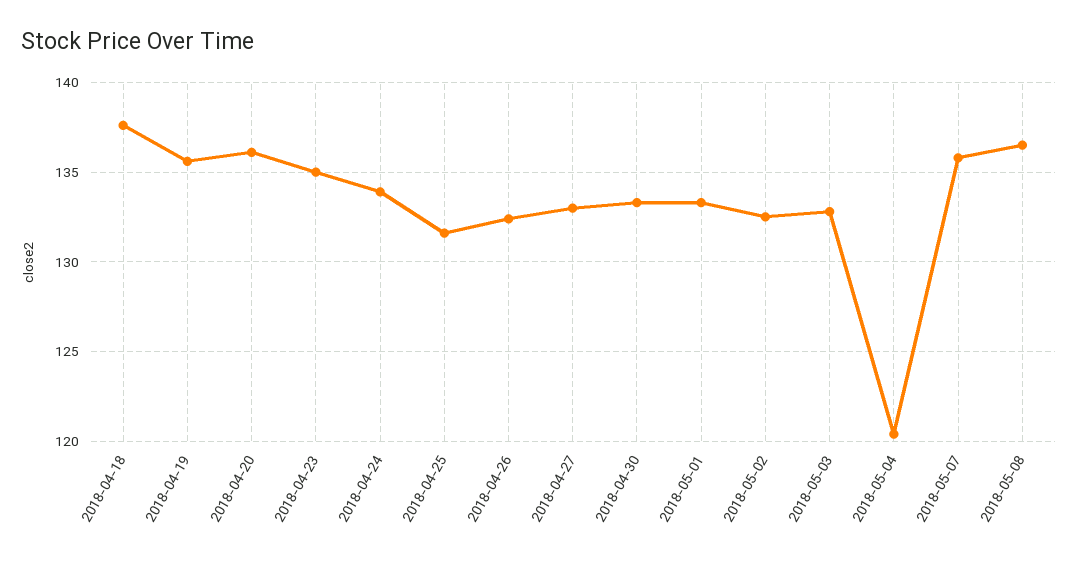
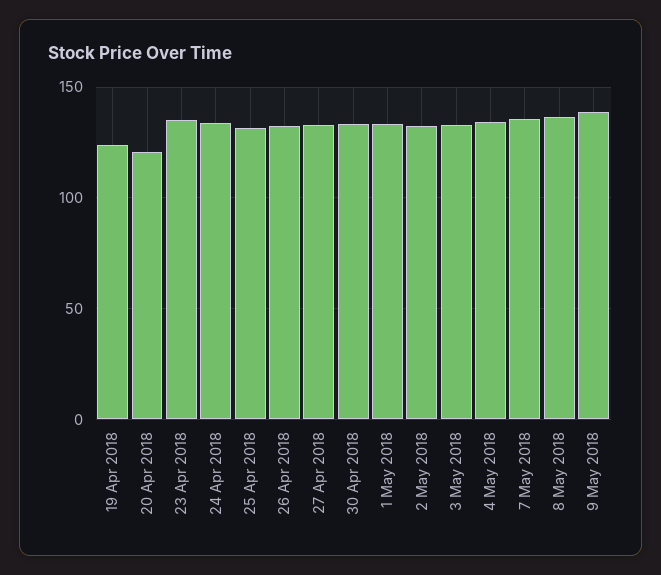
2018-04-18: 137.5 -> none
2018-04-19: 135.5 -> 125
2018-04-20: 136 -> 120
2018-05-04: 120.5 -> 135
9 May 2018: none -> 140

